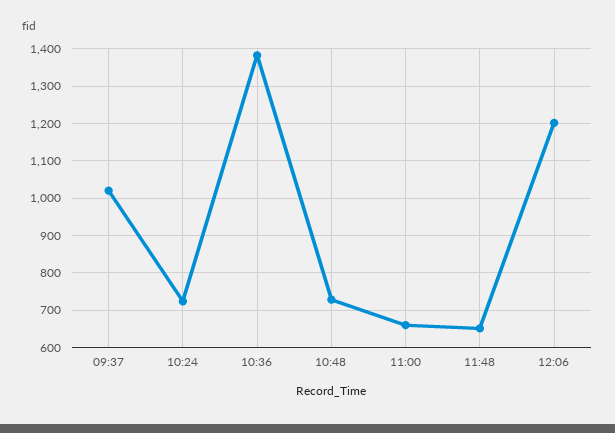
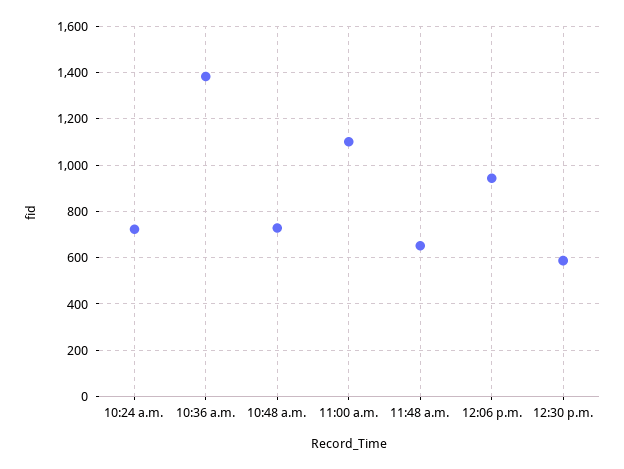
09:37: 1020 -> none
11:00: 660 -> 1100
12:06: 1200 -> 950
12:30 p.m.: none -> 600

